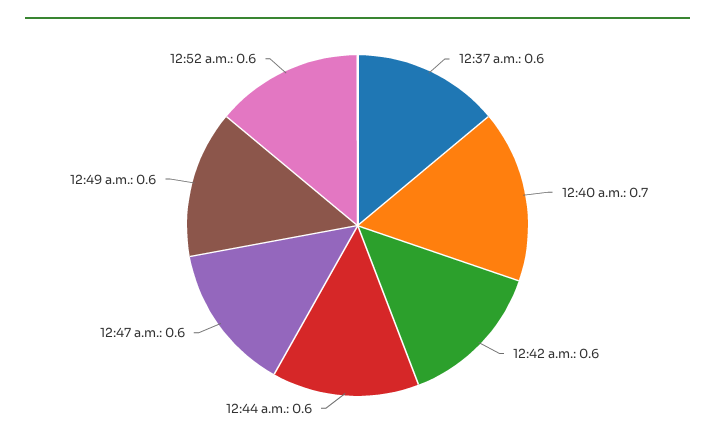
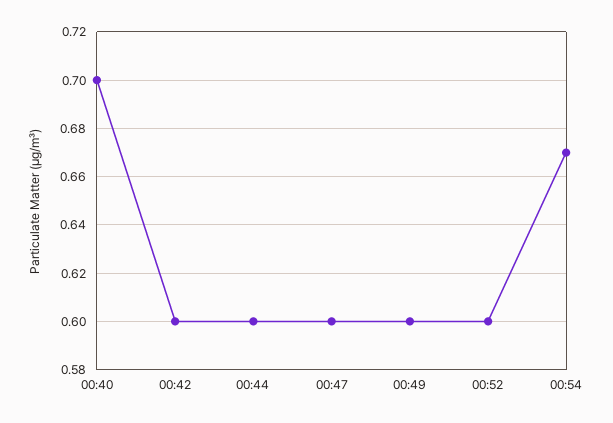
12:37 a.m.: 0.6 -> none
00:54: none -> 0.67

